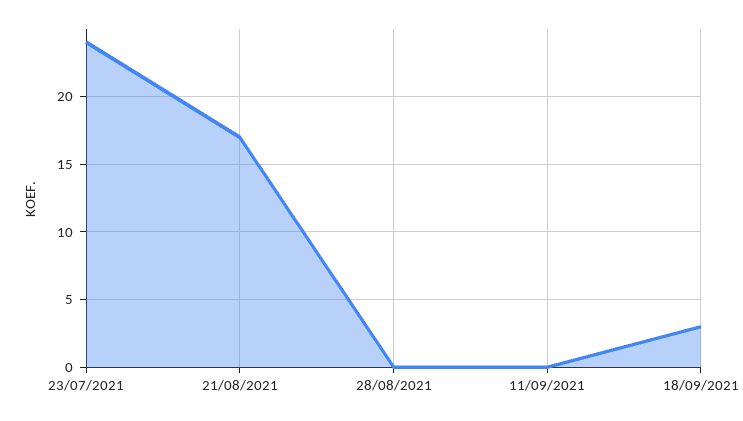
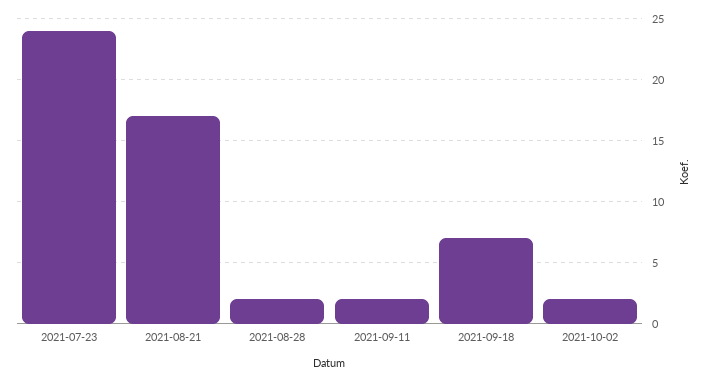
28/08/2021: 0 -> 2
11/09/2021: 0 -> 2
18/09/2021: 3 -> 7
2021-10-02: none -> 2

